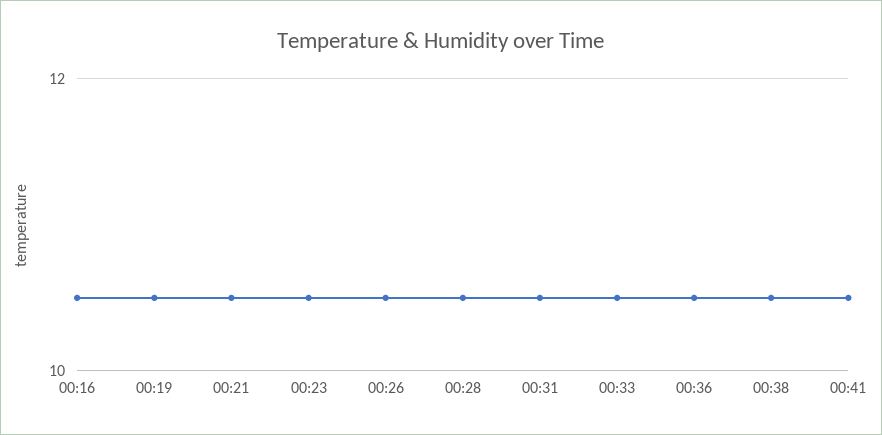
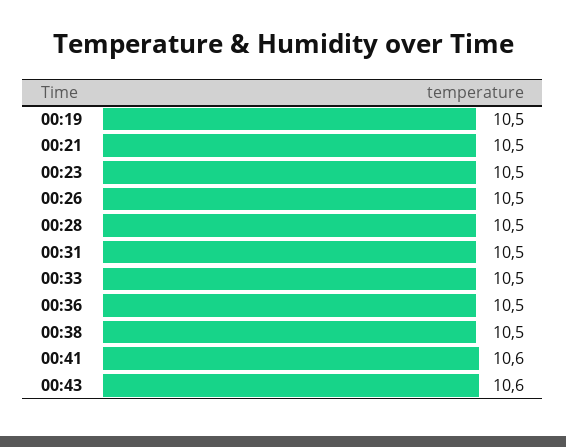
00:16: 10.5 -> none
00:41: 10.5 -> 10.6
00:43: none -> 10.6

